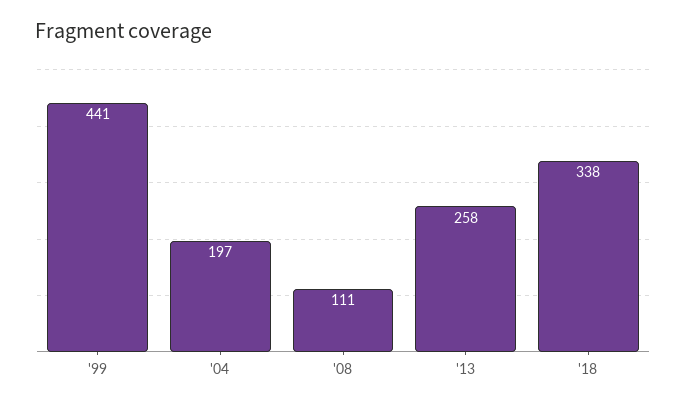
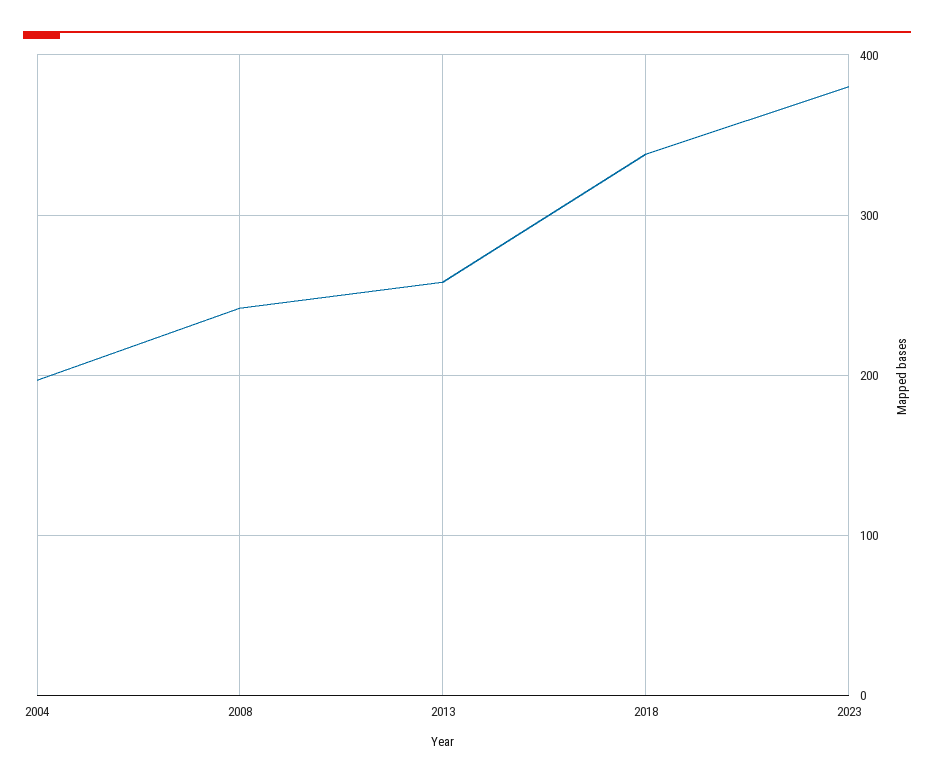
'99: 441 -> none
'08: 111 -> 240
2023: none -> 380

